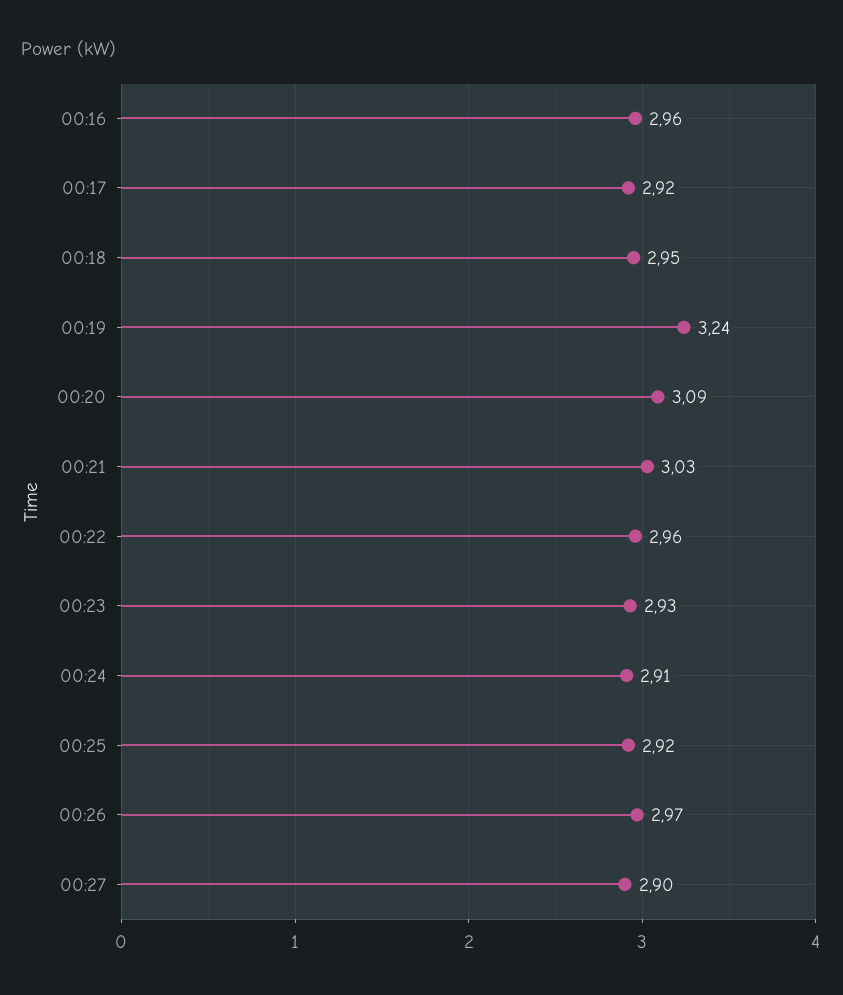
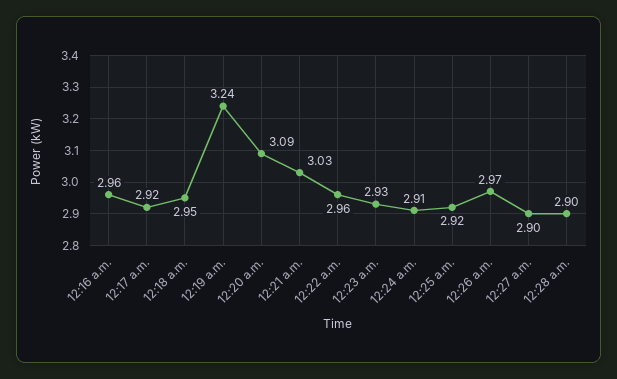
12:28 a.m.: none -> 2.9

